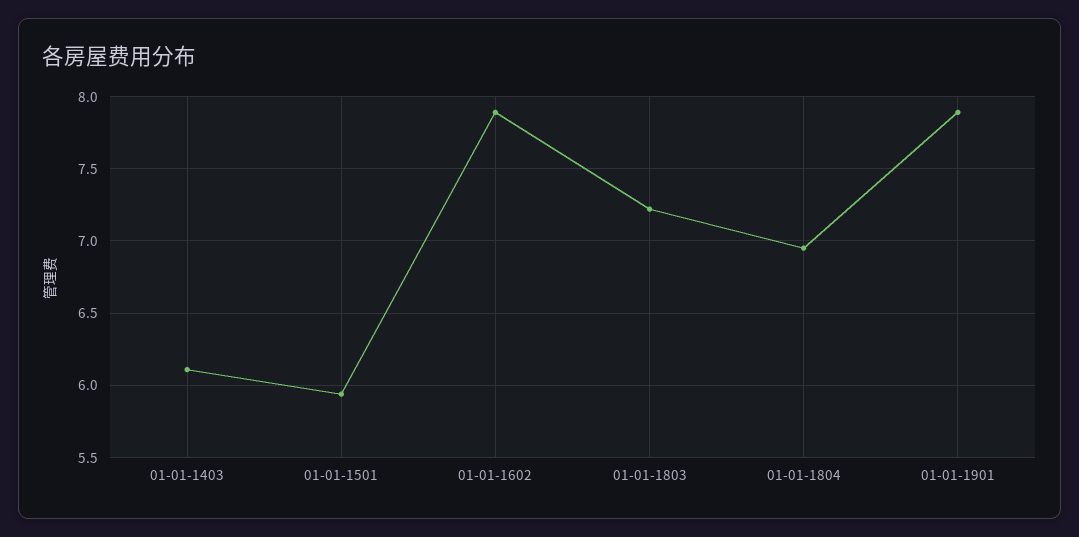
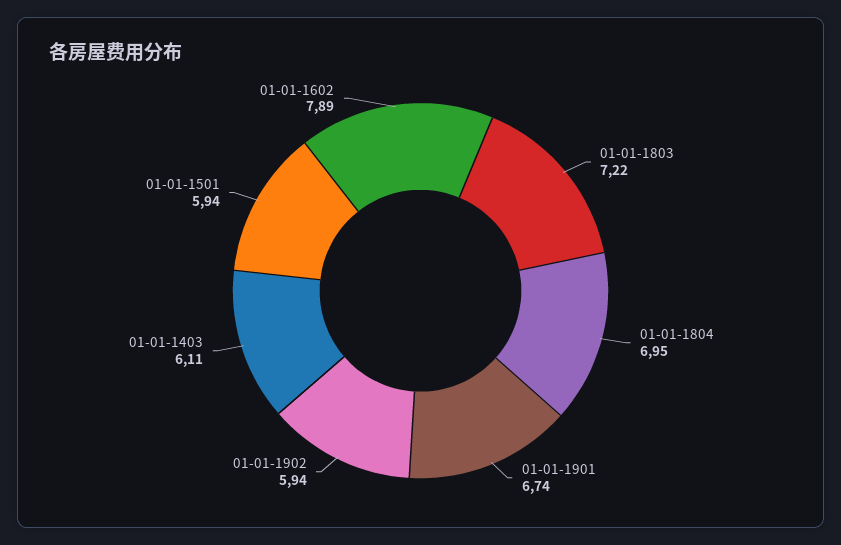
01-01-1901: 7.9 -> 6.74
01-01-1902: none -> 5.94

